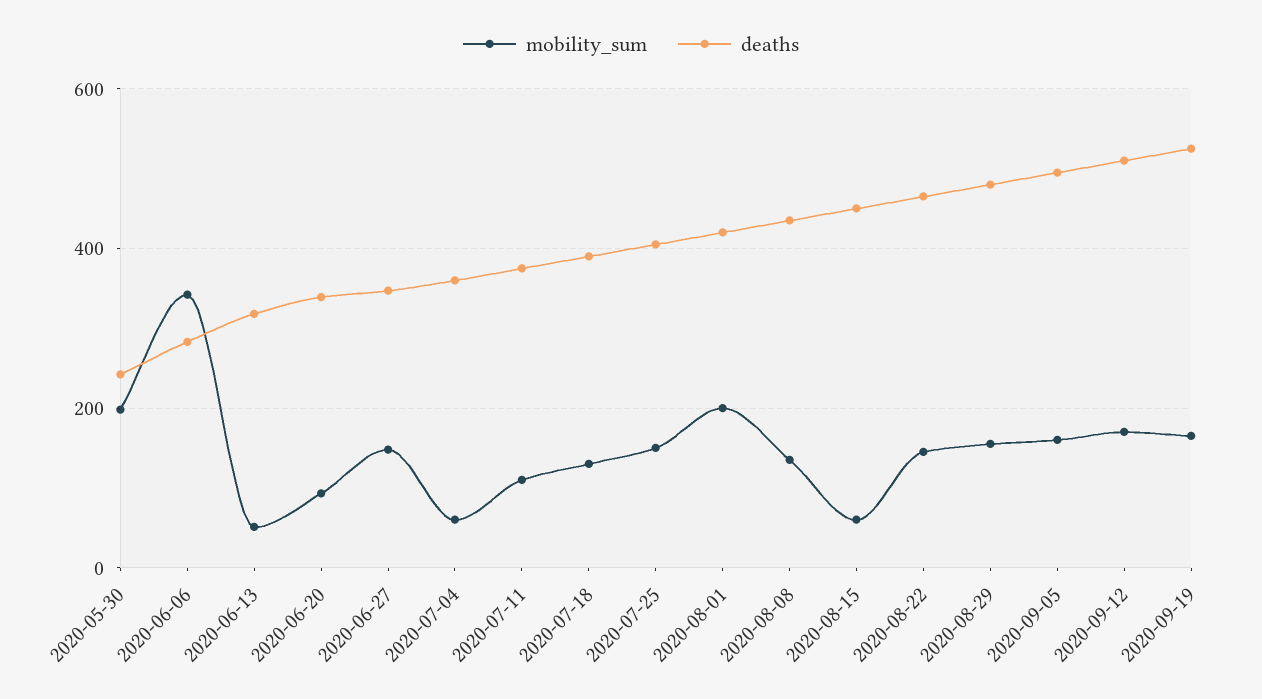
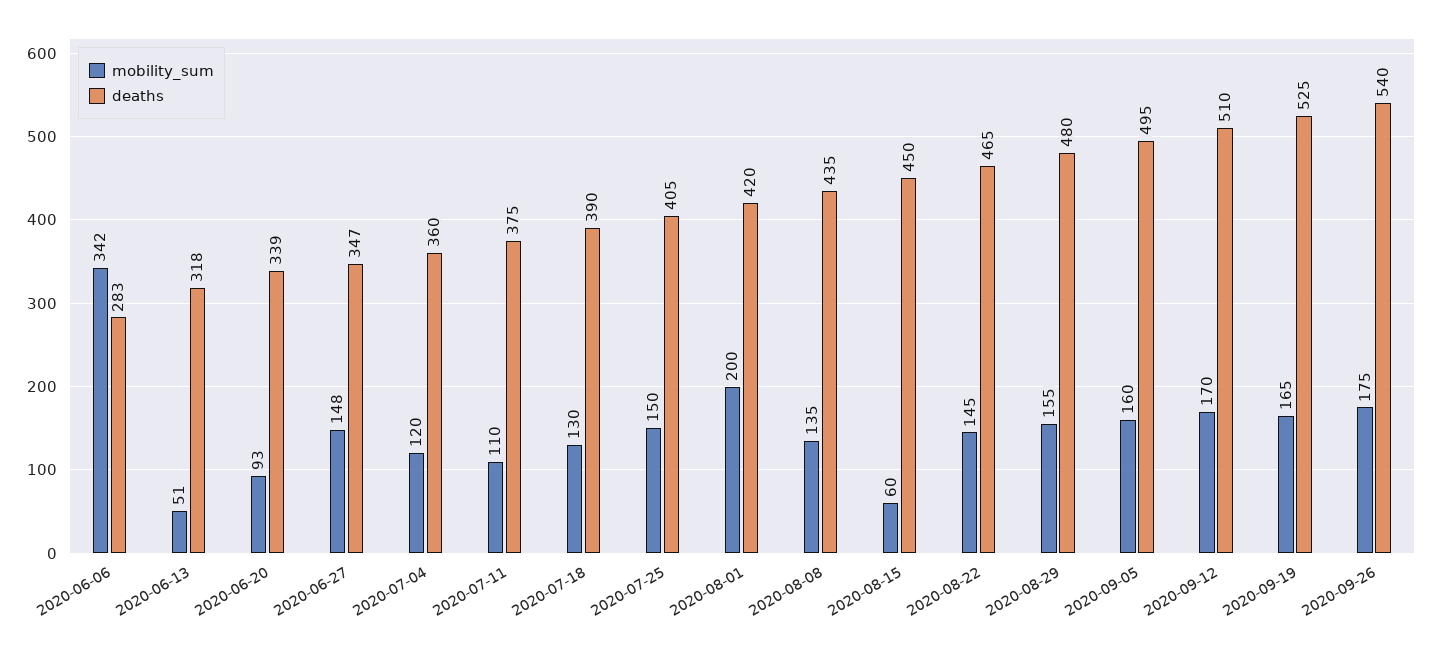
mobility_sum, 2020-05-30: 200 -> none
deaths, 2020-05-30: 240 -> none
mobility_sum, 2020-07-04: 60 -> 120
mobility_sum, 2020-09-26: none -> 175
deaths, 2020-09-26: none -> 540

